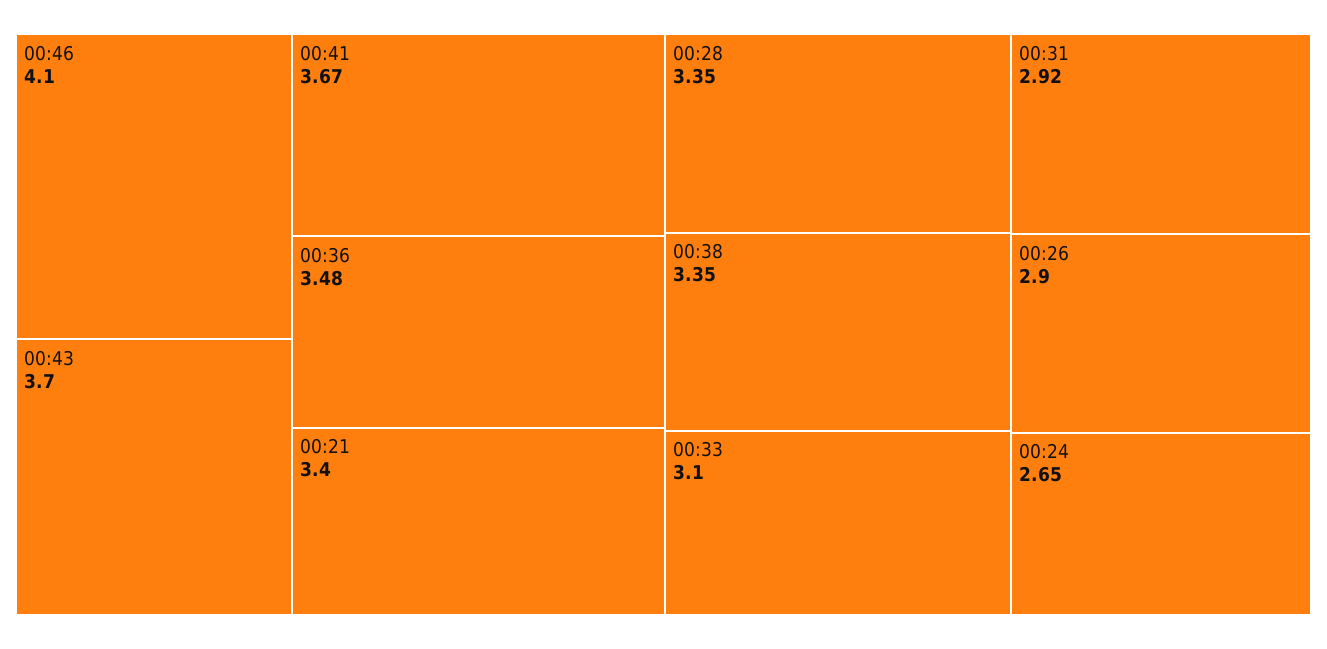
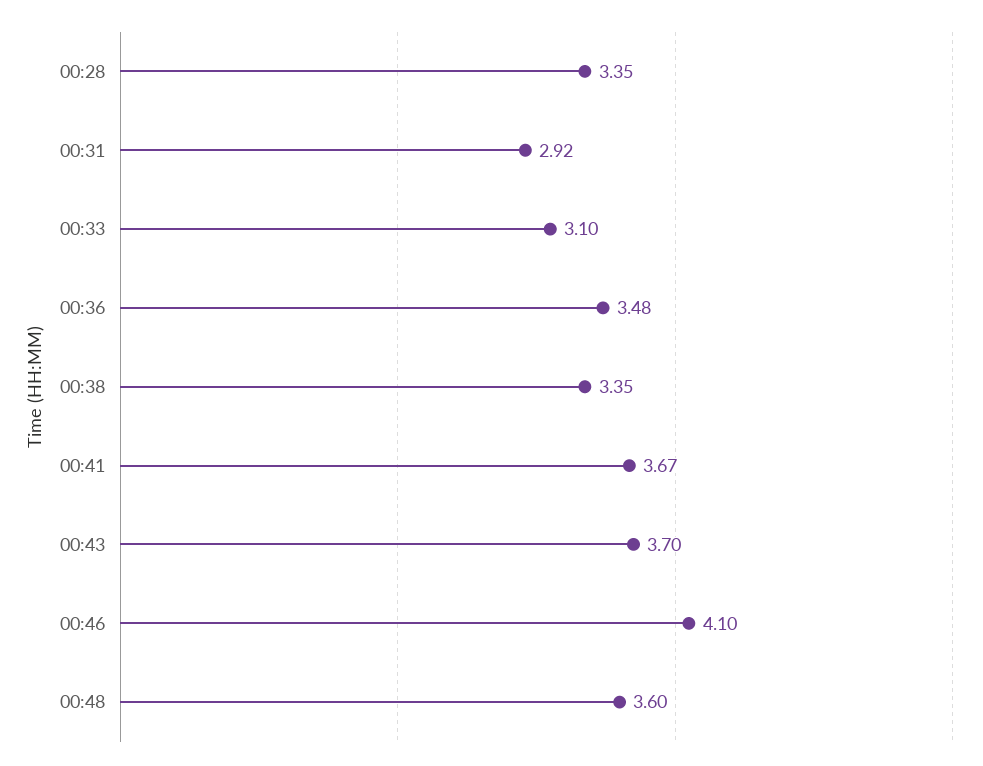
00:21: 3.4 -> none
00:26: 2.9 -> none
00:24: 2.65 -> none
00:48: none -> 3.6

